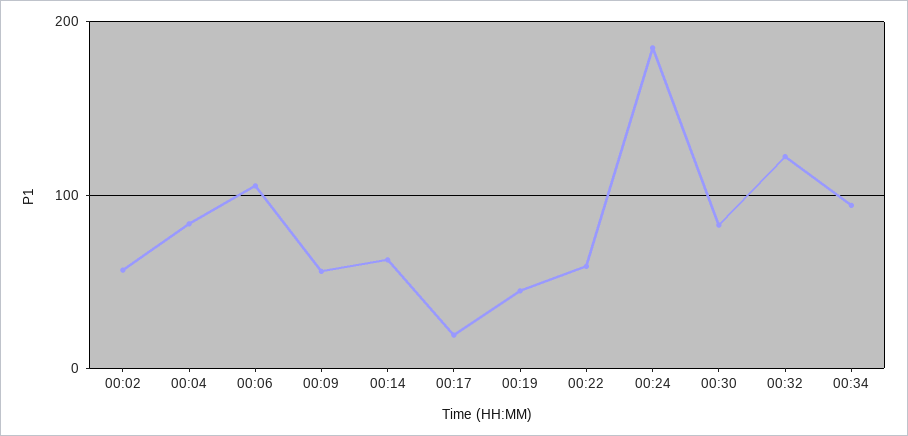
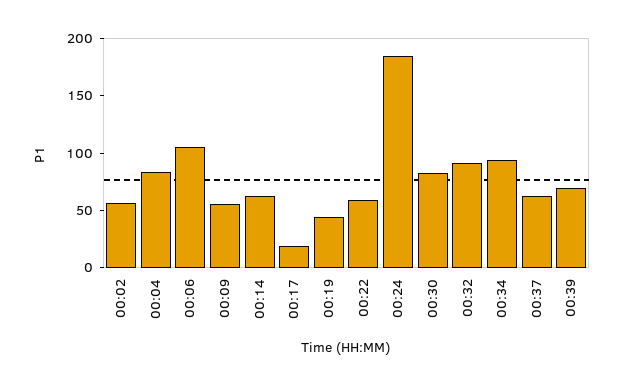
00:32: 120 -> 90
00:37: none -> 60
00:39: none -> 70

